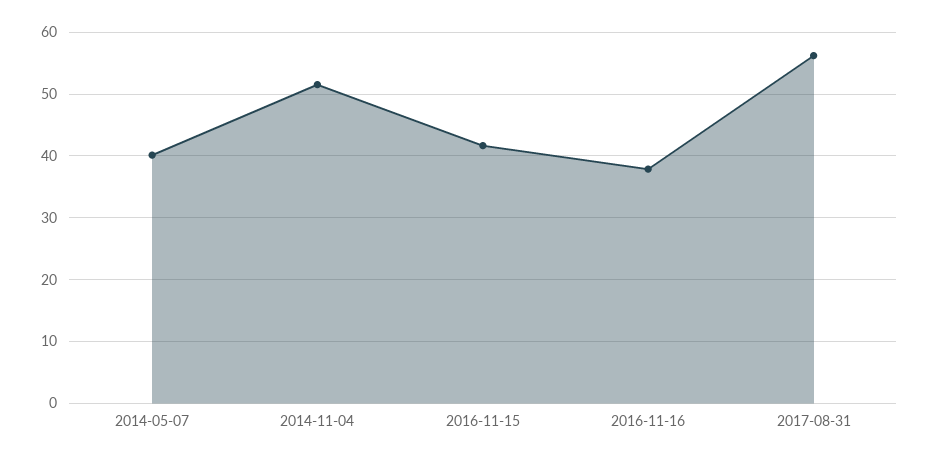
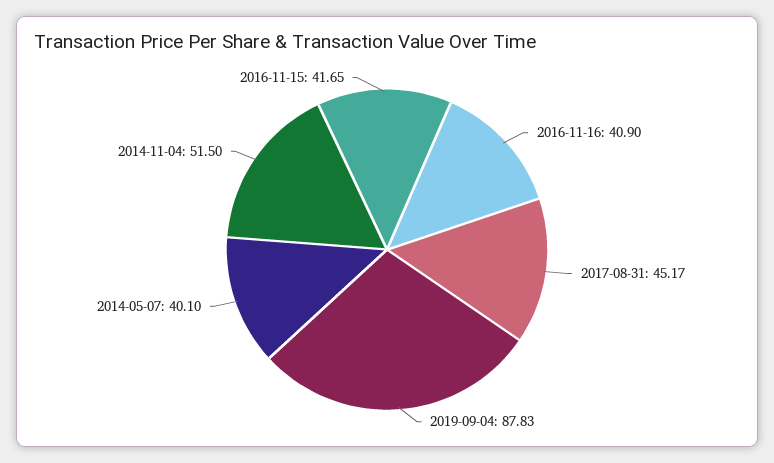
2016-11-16: 38 -> 40.9
2017-08-31: 56 -> 45.17
2019-09-04: none -> 87.83

